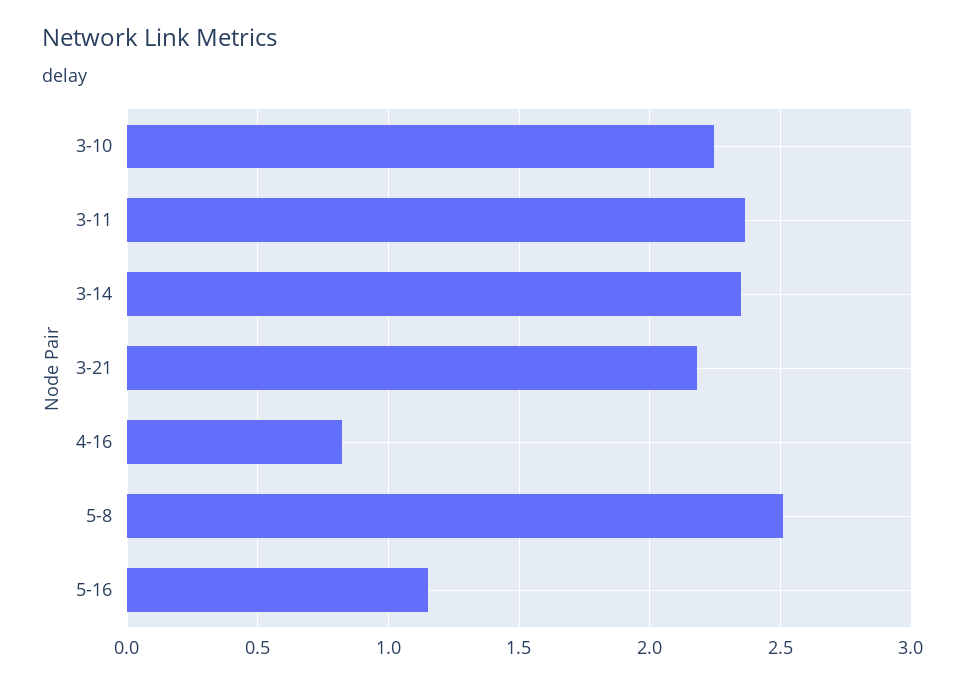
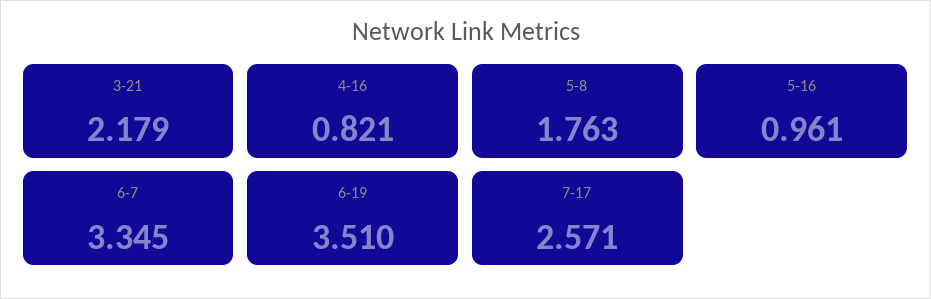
3-10: 2.25 -> none
3-11: 2.35 -> none
3-14: 2.35 -> none
5-8: 2.5 -> 1.763
5-16: 1.15 -> 0.961
6-7: none -> 3.345
6-19: none -> 3.51
7-17: none -> 2.571

